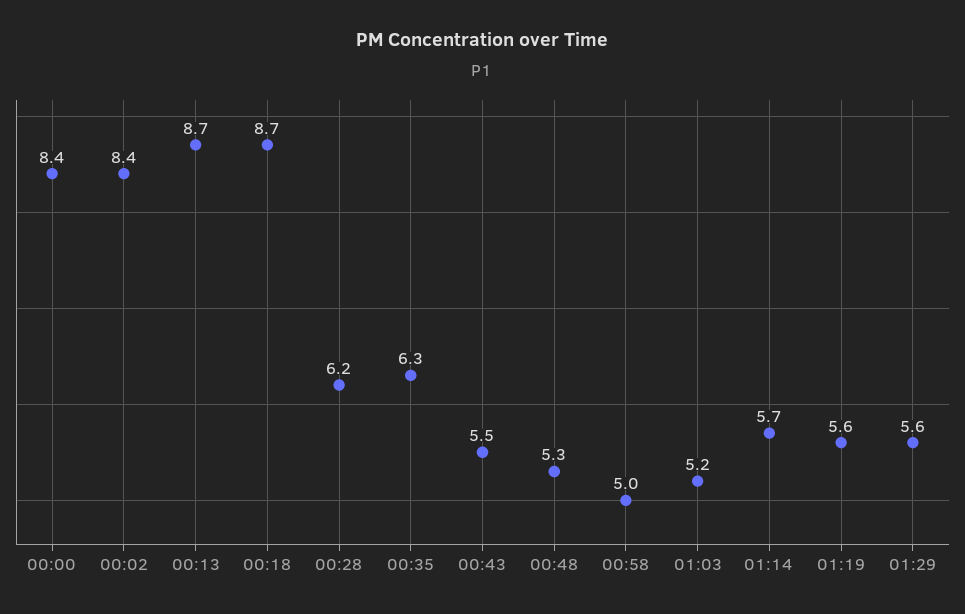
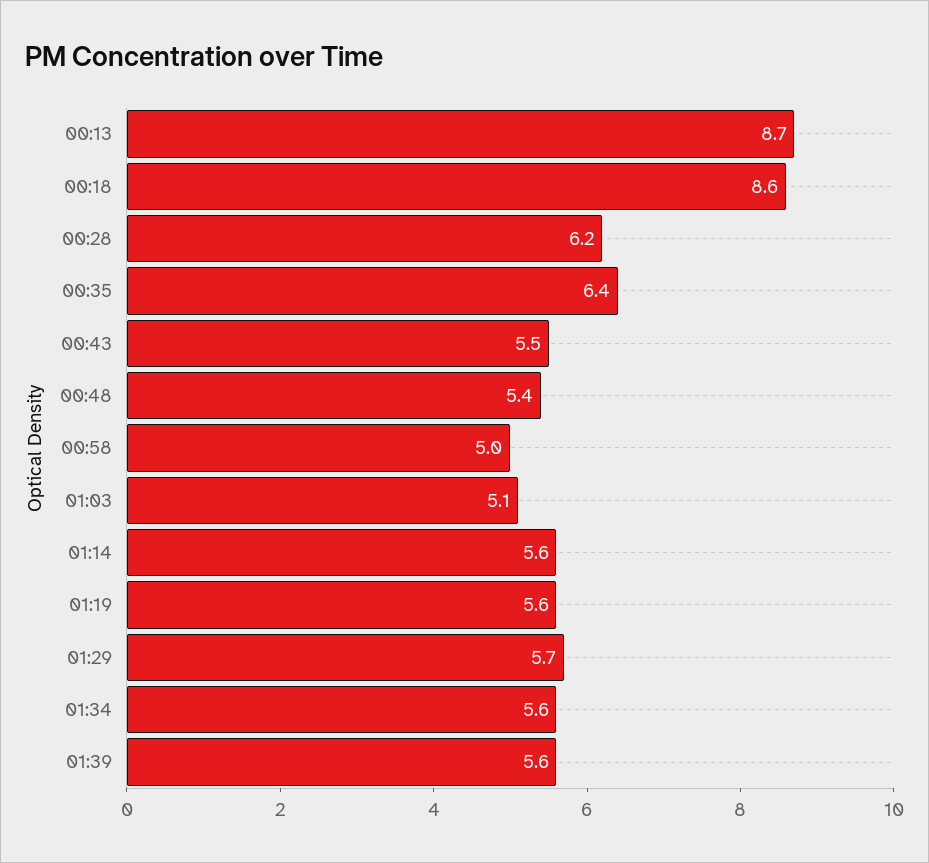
00:00: 8.4 -> none
00:02: 8.4 -> none
00:18: 8.7 -> 8.6
00:35: 6.3 -> 6.4
00:48: 5.3 -> 5.4
01:03: 5.2 -> 5.1
01:14: 5.7 -> 5.6
01:29: 5.6 -> 5.7
01:34: none -> 5.6
01:39: none -> 5.6

